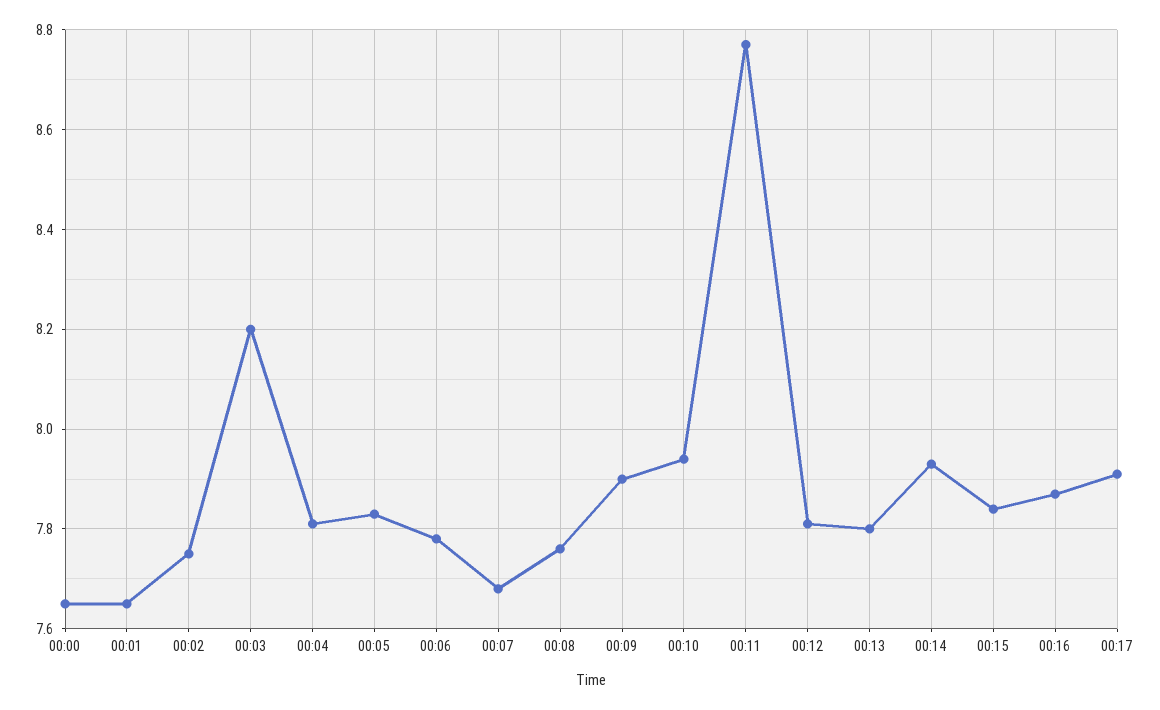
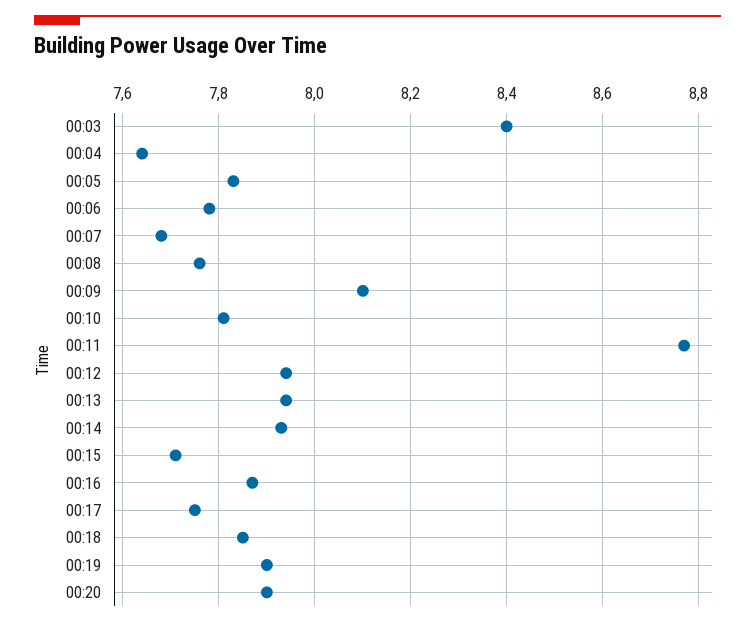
00:00: 7.65 -> none
00:01: 7.65 -> none
00:02: 7.75 -> none
00:03: 8.2 -> 8.4
00:04: 7.8 -> 7.65
00:09: 7.9 -> 8.1
00:10: 7.95 -> 7.8
00:12: 7.8 -> 7.95
00:13: 7.8 -> 7.95
00:15: 7.85 -> 7.7
00:17: 7.9 -> 7.75
00:18: none -> 7.85
00:19: none -> 7.9
00:20: none -> 7.9

